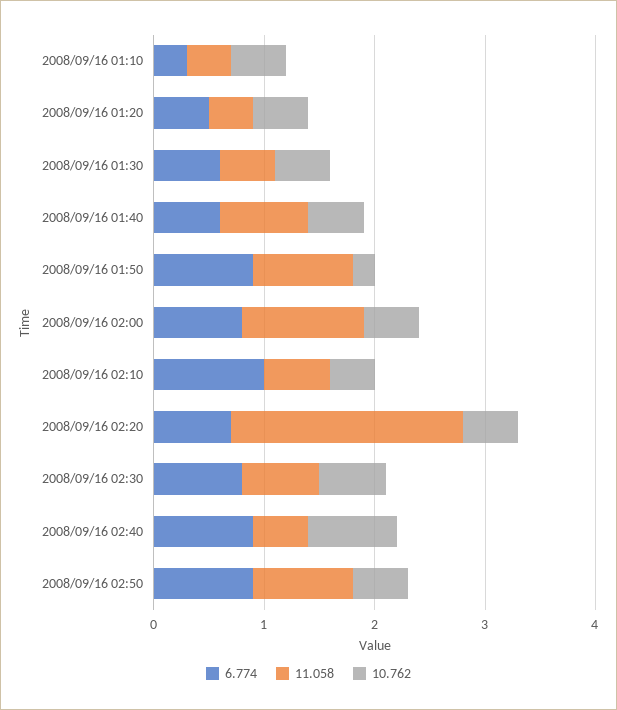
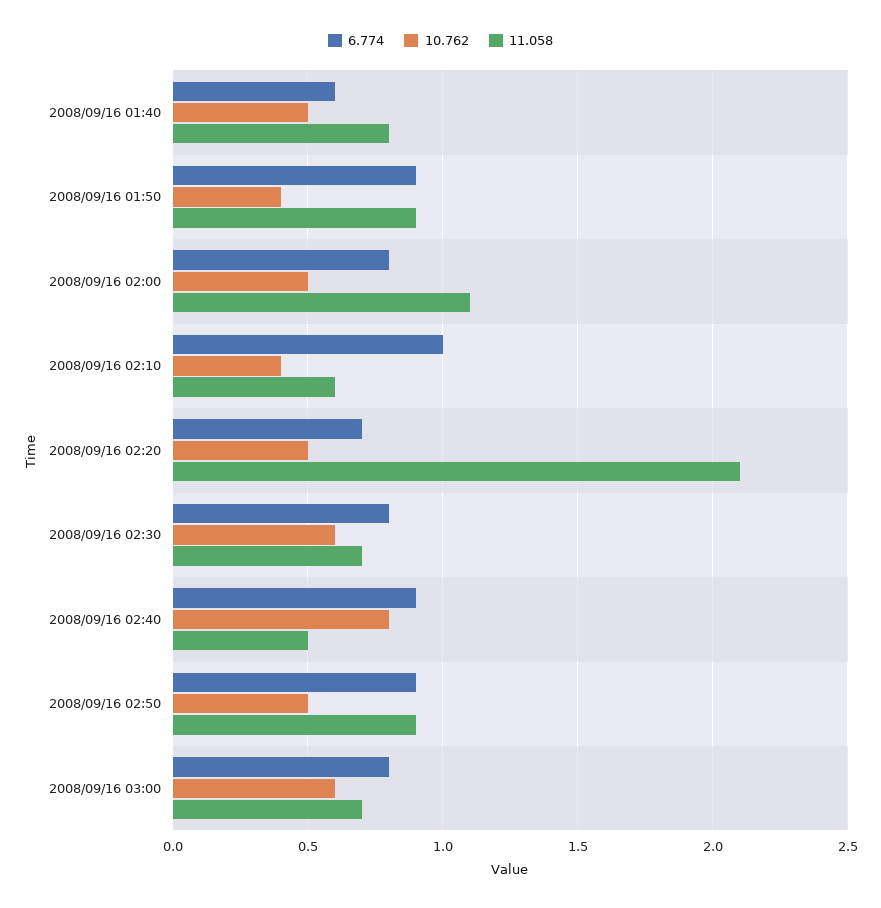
6.774, 2008/09/16 01:10: 0.3 -> none
11.058, 2008/09/16 01:10: 0.4 -> none
10.762, 2008/09/16 01:10: 0.5 -> none
6.774, 2008/09/16 01:20: 0.5 -> none
11.058, 2008/09/16 01:20: 0.4 -> none
10.762, 2008/09/16 01:20: 0.5 -> none
6.774, 2008/09/16 01:30: 0.6 -> none
11.058, 2008/09/16 01:30: 0.5 -> none
10.762, 2008/09/16 01:30: 0.5 -> none
10.762, 2008/09/16 01:50: 0.2 -> 0.4
6.774, 2008/09/16 03:00: none -> 0.8
10.762, 2008/09/16 03:00: none -> 0.6
11.058, 2008/09/16 03:00: none -> 0.7

